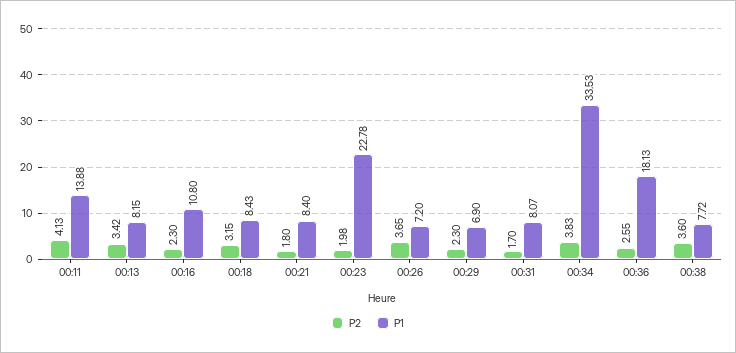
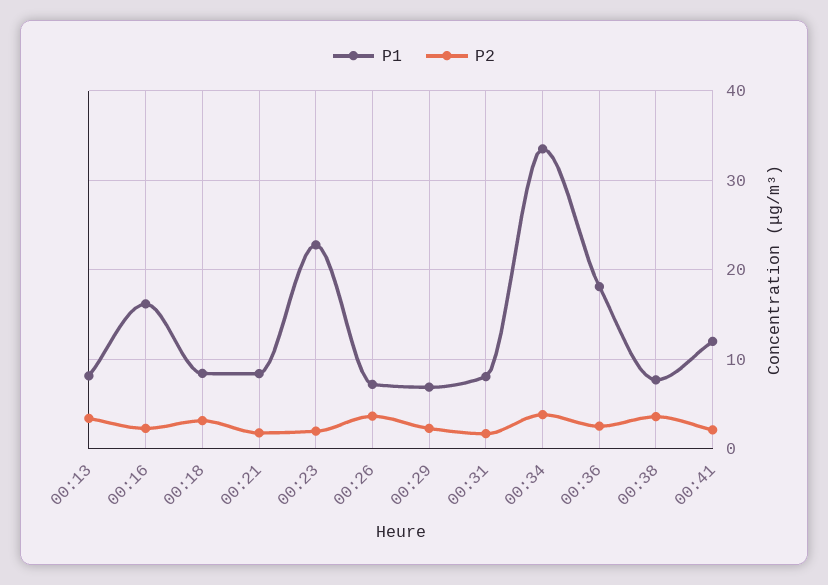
P2, 00:11: 4.13 -> none
P1, 00:11: 13.88 -> none
P1, 00:16: 10.8 -> 16
P1, 00:41: none -> 12
P2, 00:41: none -> 2

